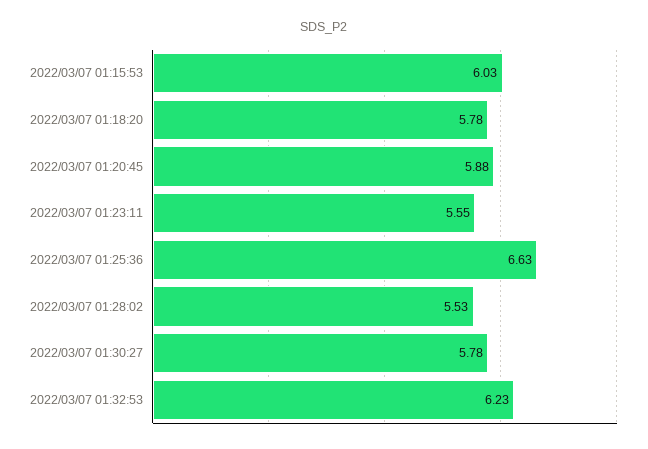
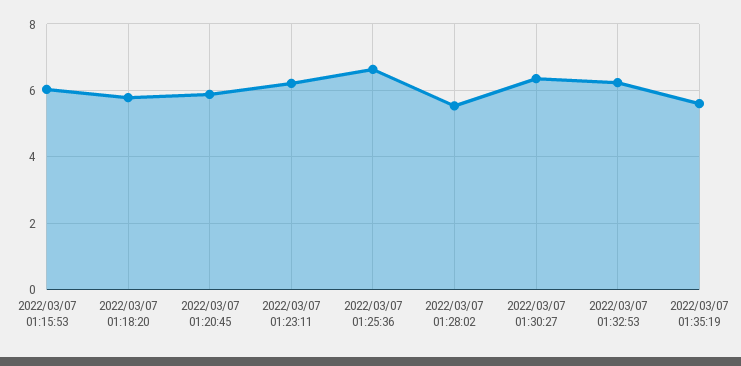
2022/03/07 01:23:11: 5.55 -> 6.2
2022/03/07 01:30:27: 5.78 -> 6.4
2022/03/07 01:35:19: none -> 5.6

